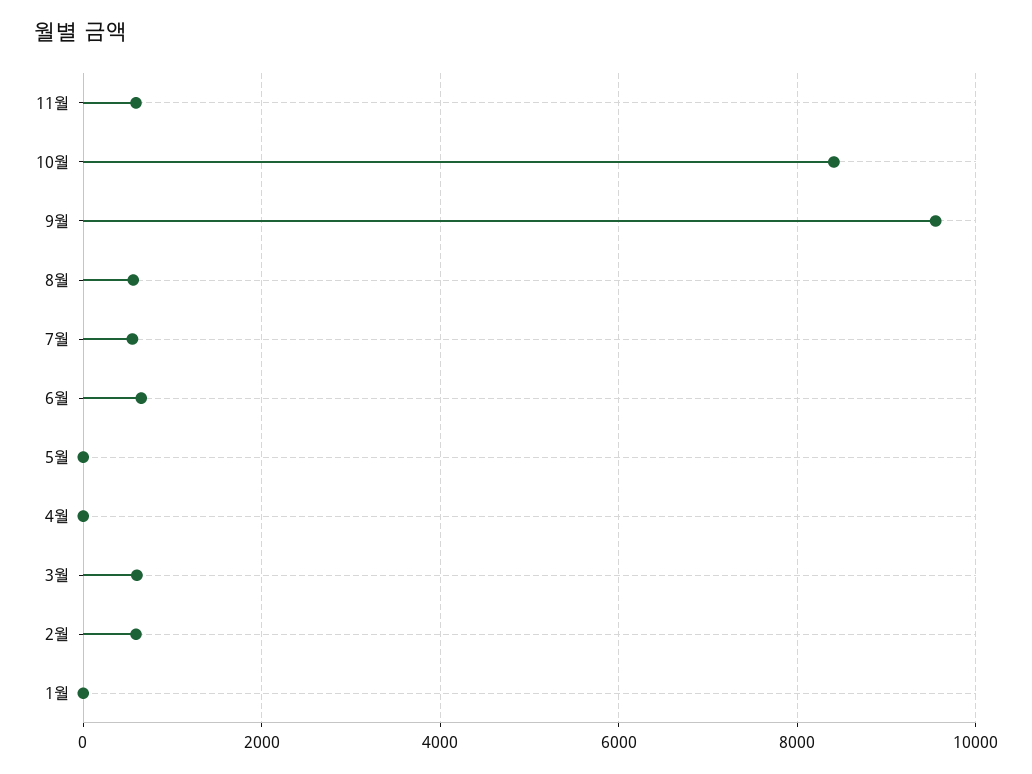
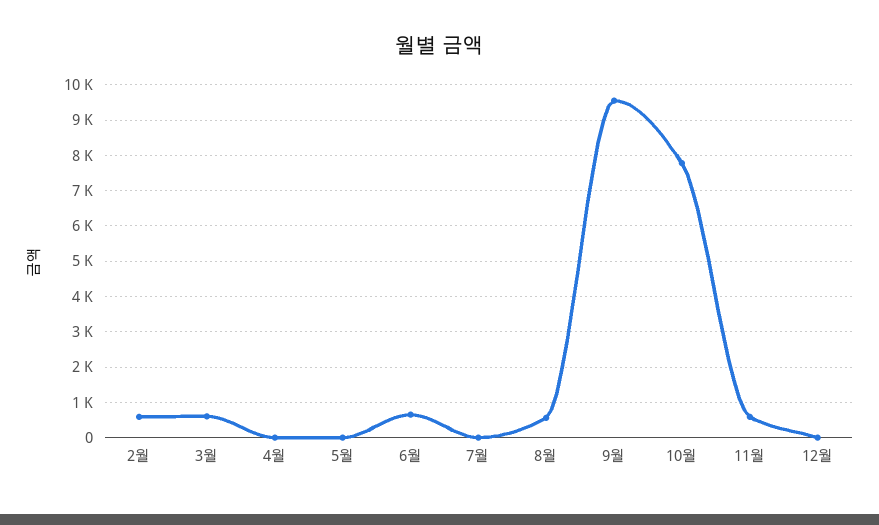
10월: 8400 -> 7800
7월: 600 -> 0
1월: 0 -> none
12월: none -> 0

